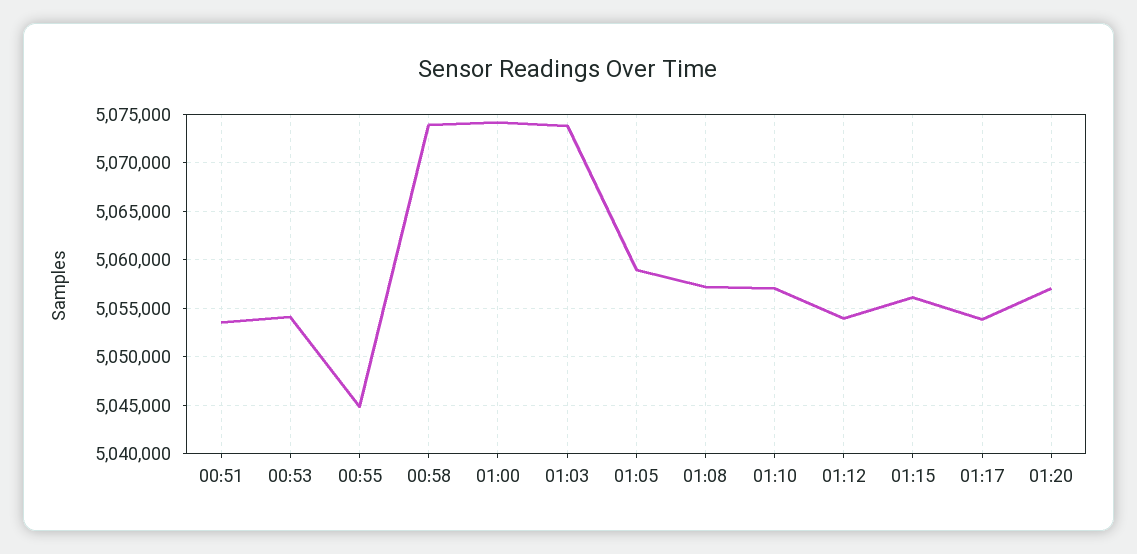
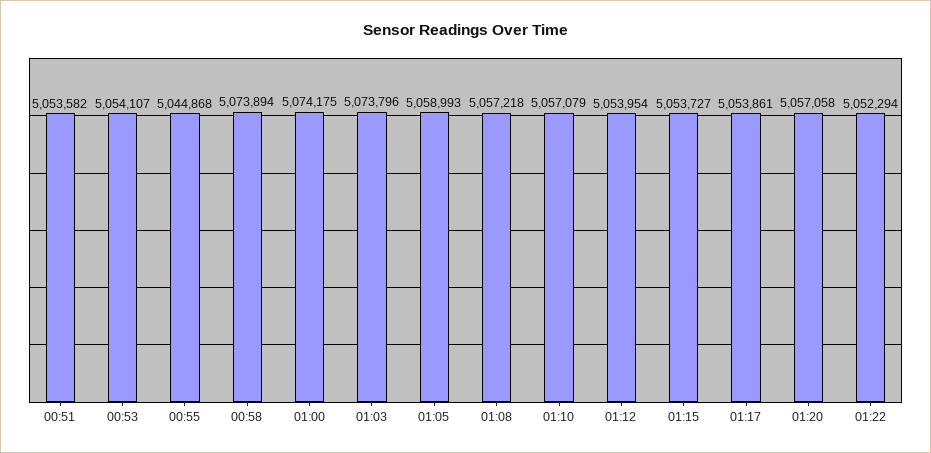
01:15: 5056000 -> 5053727
01:22: none -> 5052294

